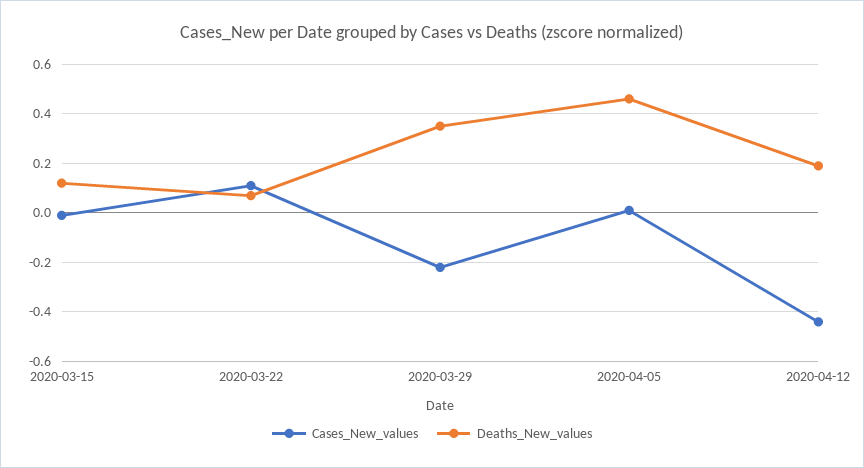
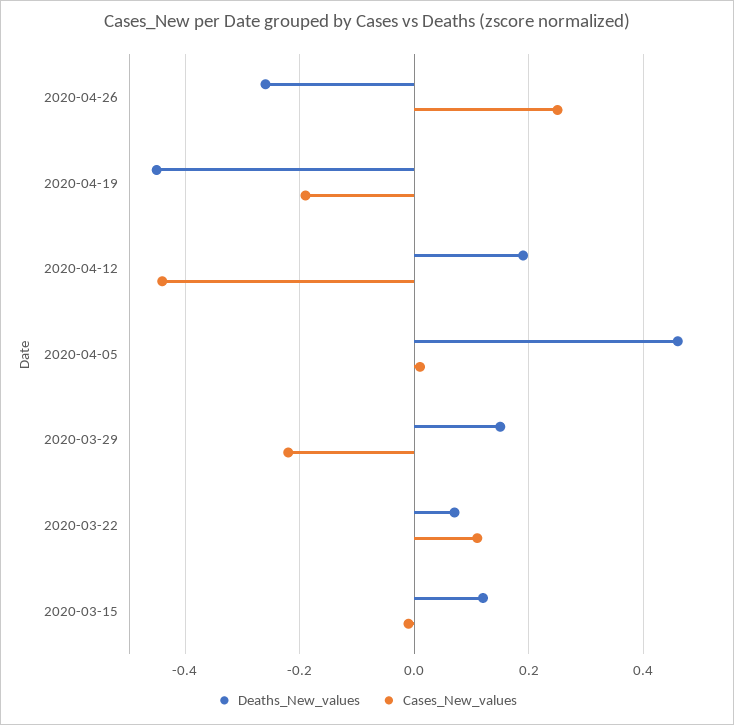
Deaths_New_values, 2020-03-29: 0.35 -> 0.15
Deaths_New_values, 2020-04-26: none -> -0.25
Cases_New_values, 2020-04-26: none -> 0.25
Deaths_New_values, 2020-04-19: none -> -0.45
Cases_New_values, 2020-04-19: none -> -0.2

